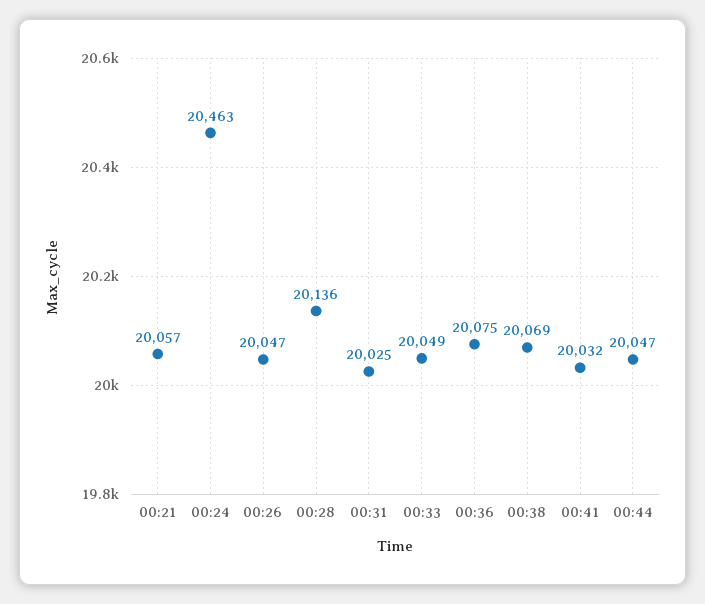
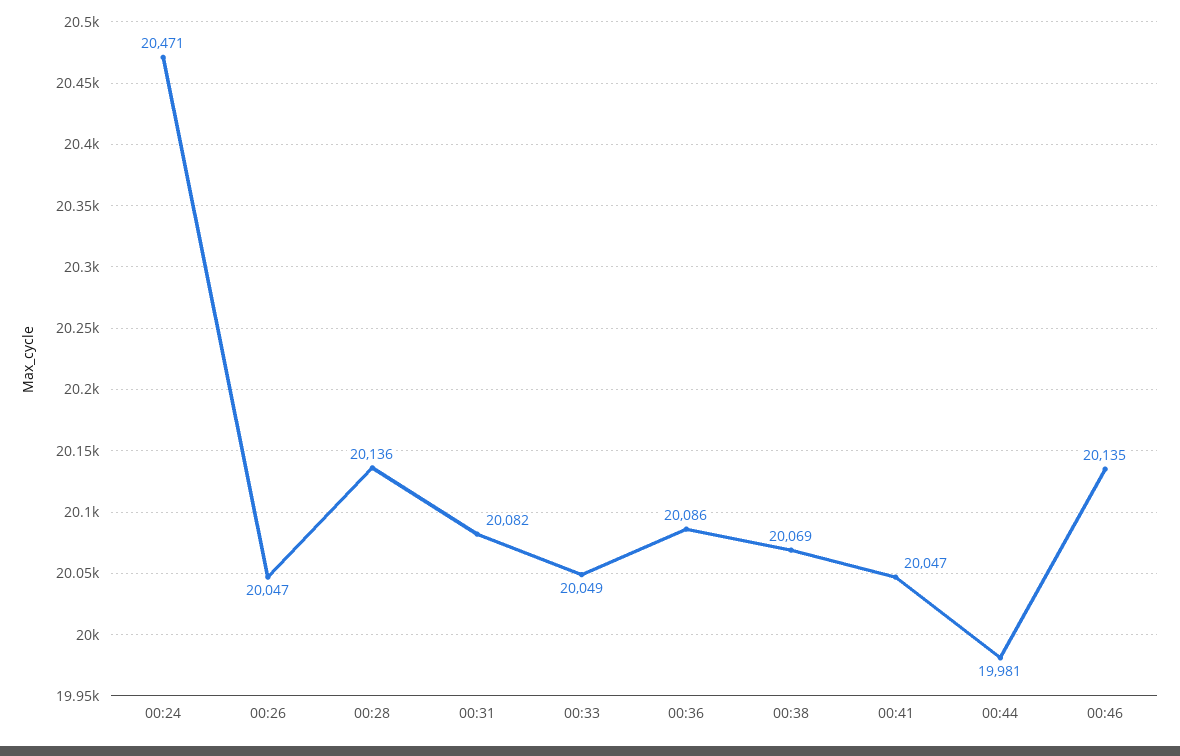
00:21: 20057 -> none
00:24: 20463 -> 20471
00:31: 20025 -> 20082
00:36: 20075 -> 20086
00:41: 20032 -> 20047
00:44: 20047 -> 19981
00:46: none -> 20135

